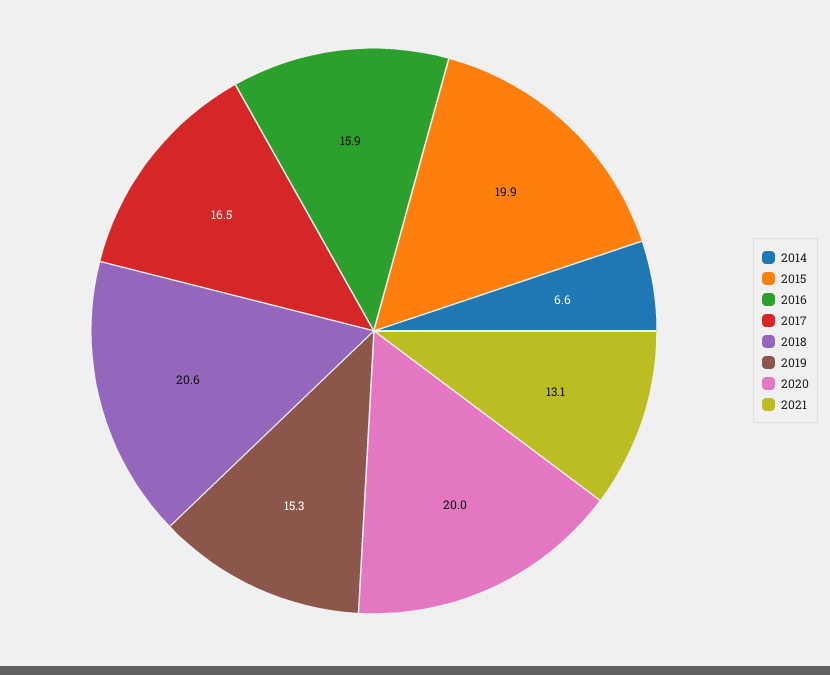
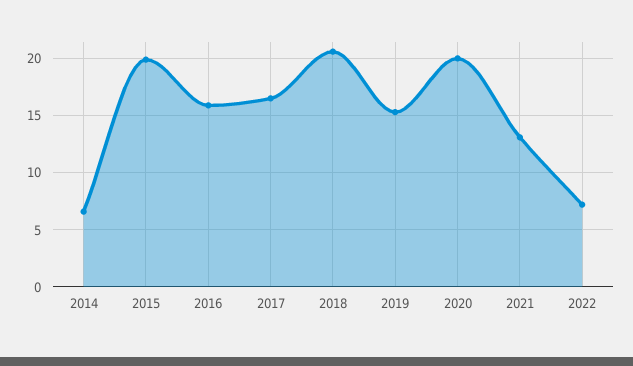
2022: none -> 7

